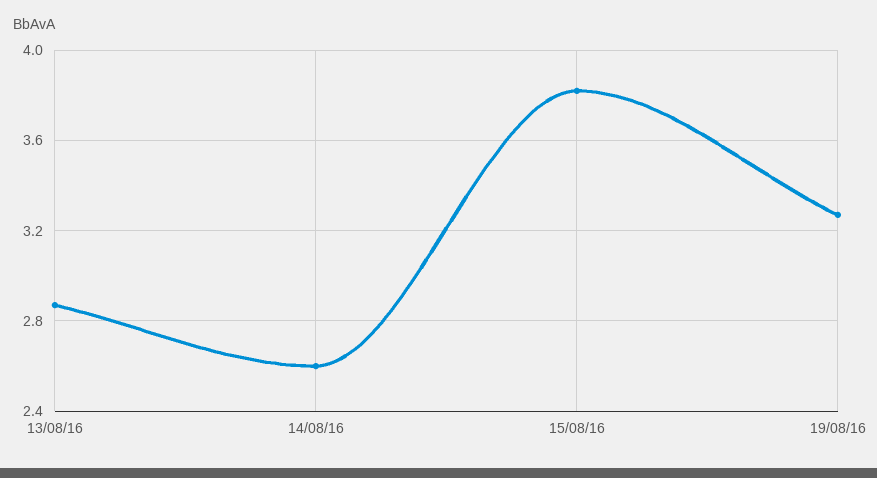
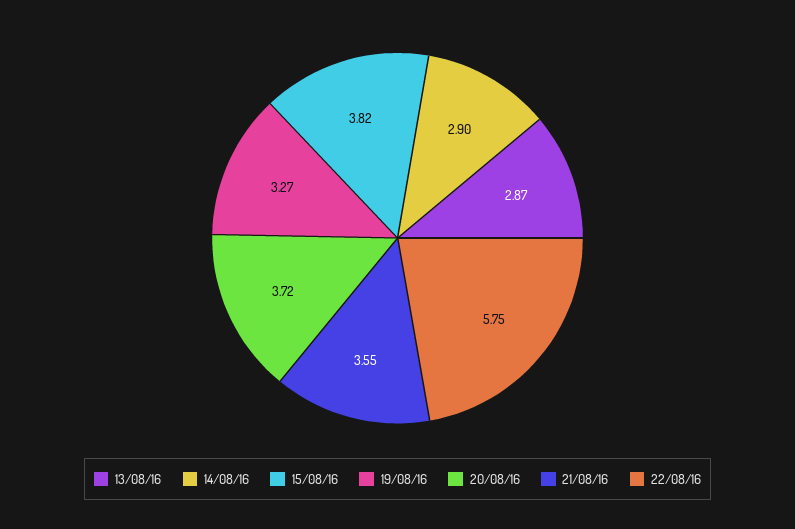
14/08/16: 2.6 -> 2.9
20/08/16: none -> 3.72
21/08/16: none -> 3.55
22/08/16: none -> 5.75

